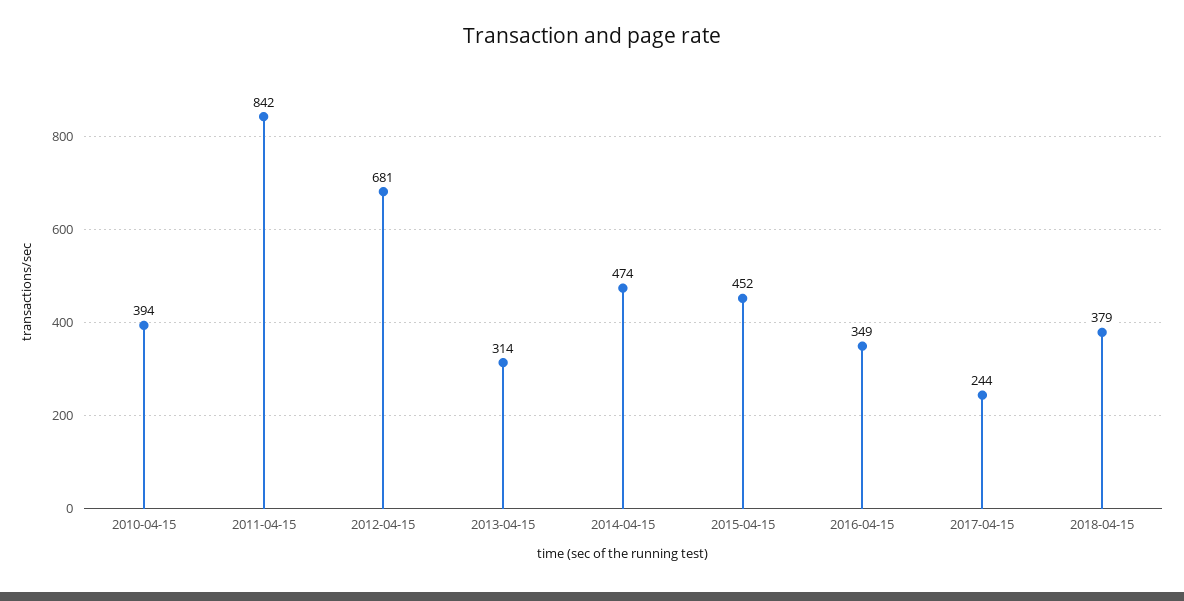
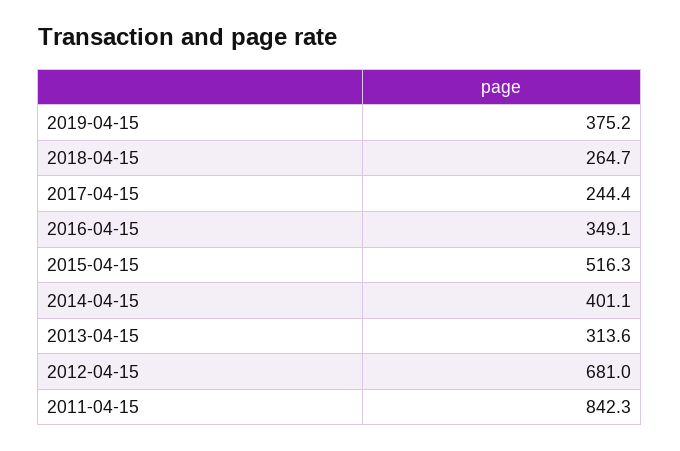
2010-04-15: 394 -> none
2014-04-15: 474 -> 401.1
2015-04-15: 452 -> 516.3
2018-04-15: 379 -> 264.7
2019-04-15: none -> 375.2

